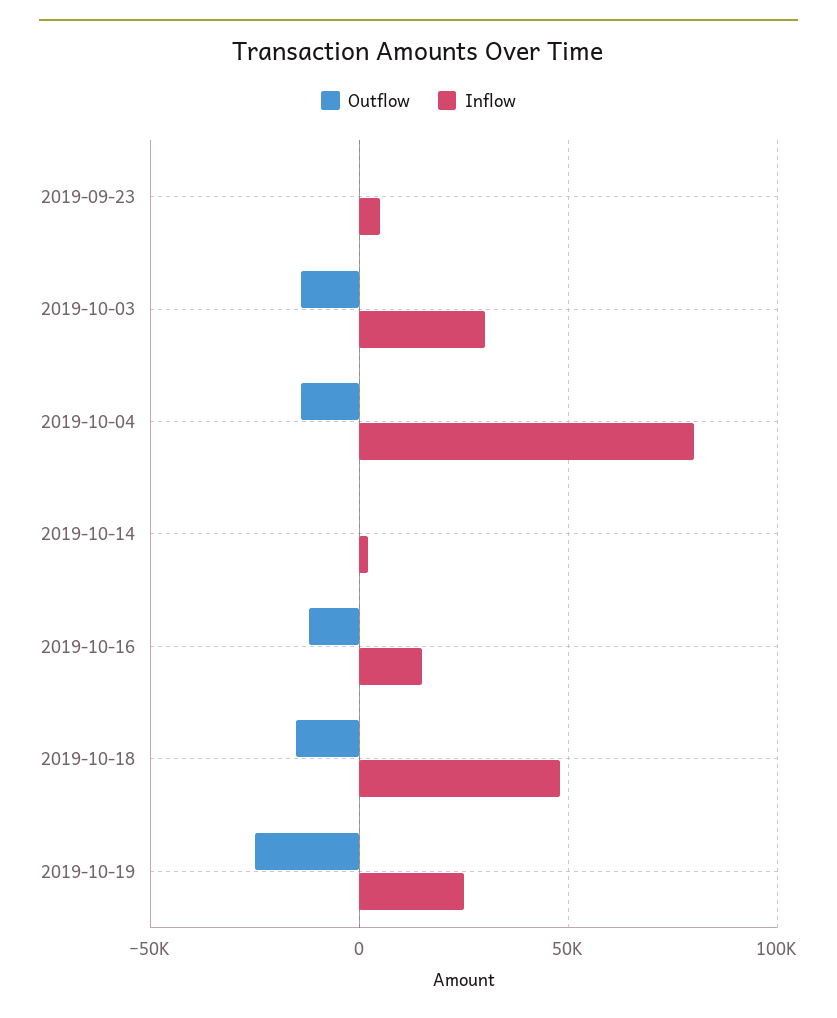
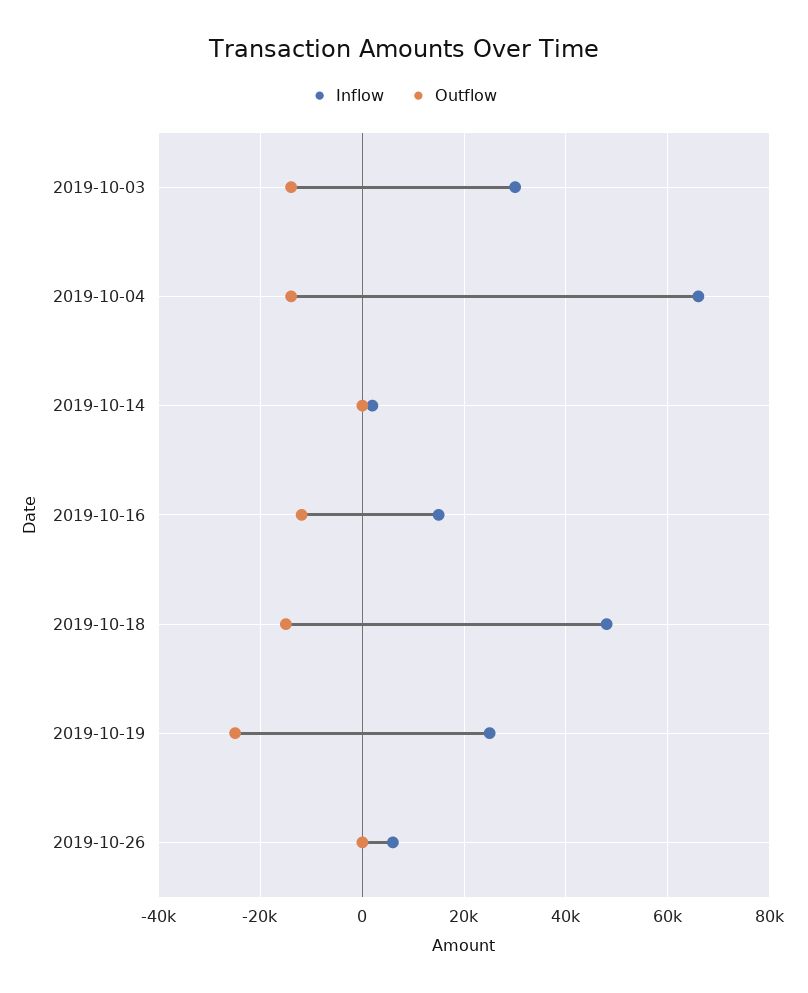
Outflow, 2019-09-23: 0 -> none
Inflow, 2019-09-23: 5000 -> none
Inflow, 2019-10-04: 80000 -> 66000
Inflow, 2019-10-26: none -> 6000
Outflow, 2019-10-26: none -> 0

